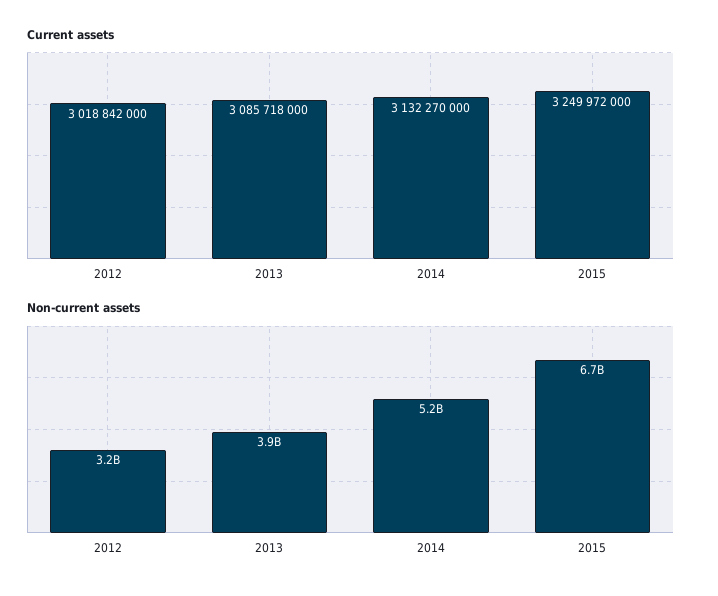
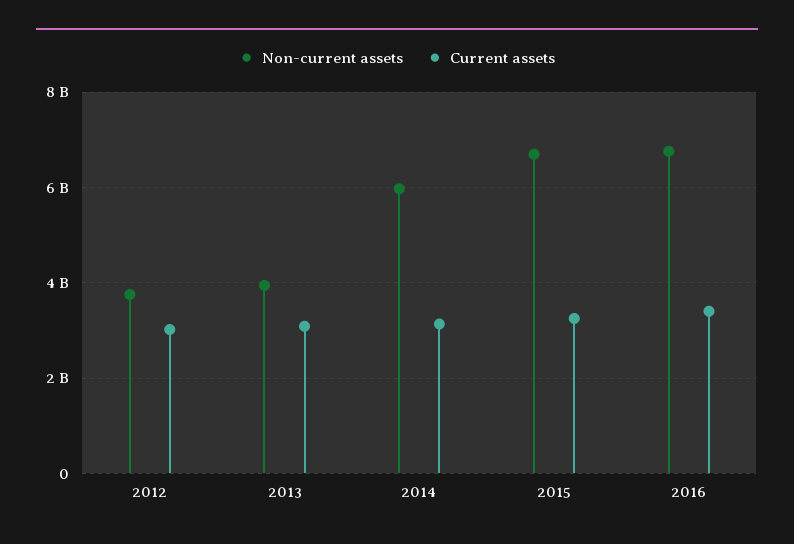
Non-current assets, 2012: 3200000000 -> 3800000000
Non-current assets, 2014: 5200000000 -> 6000000000
Non-current assets, 2016: none -> 6800000000
Current assets, 2016: none -> 3400000000

